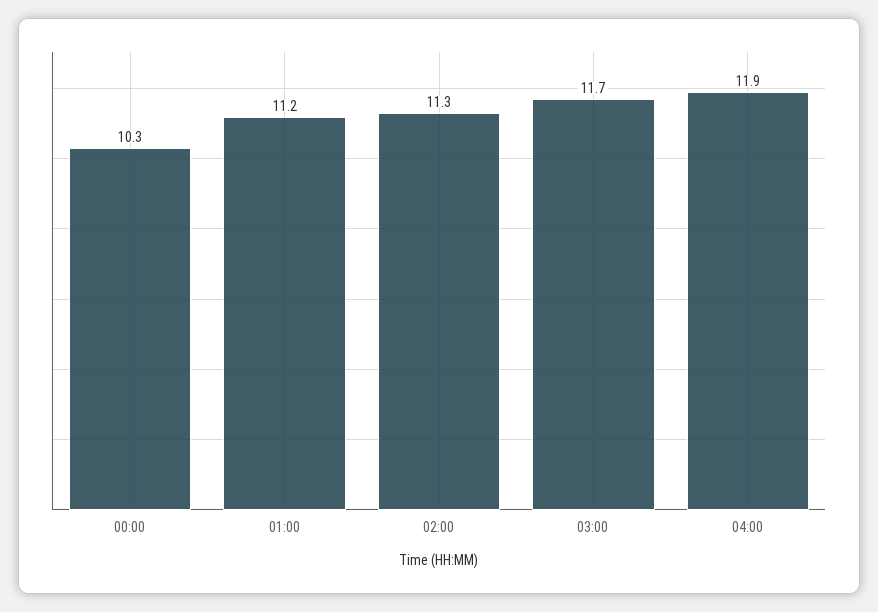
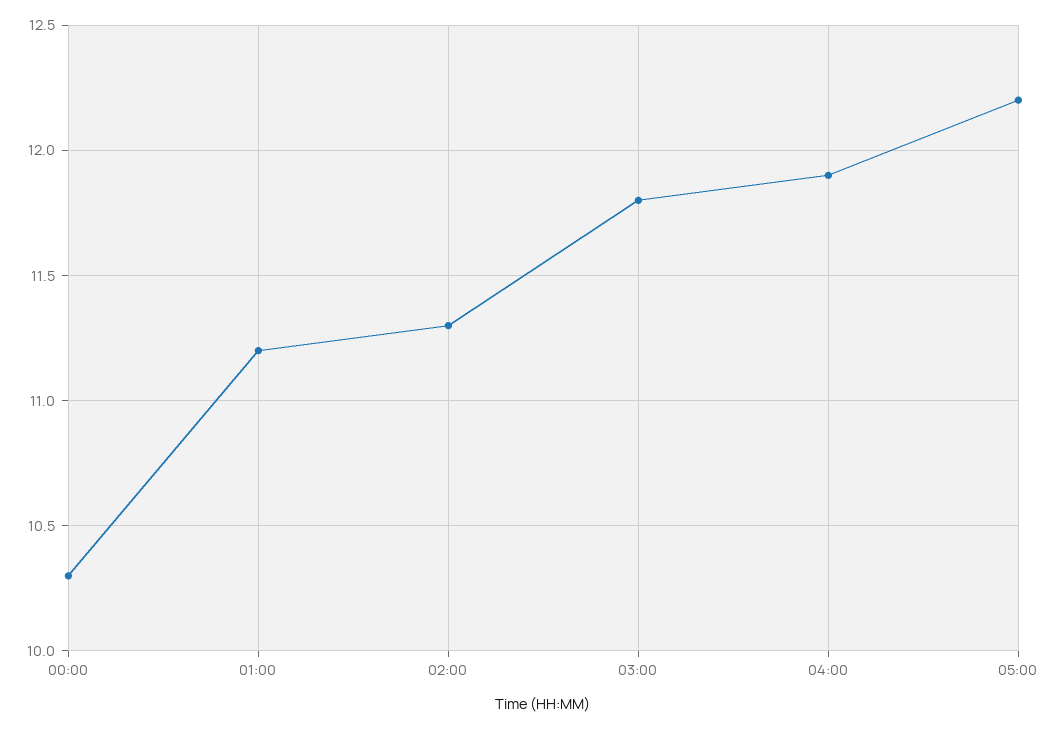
03:00: 11.7 -> 11.8
05:00: none -> 12.2

